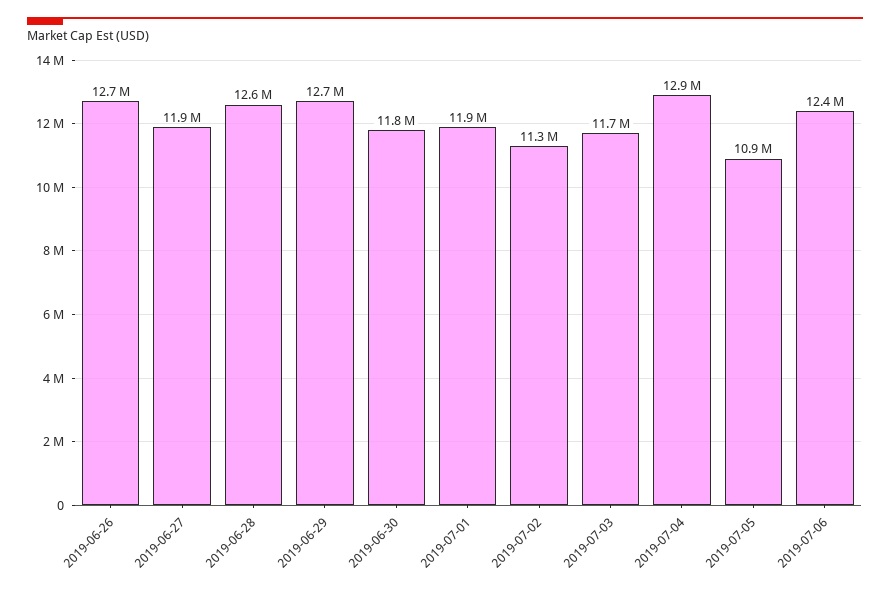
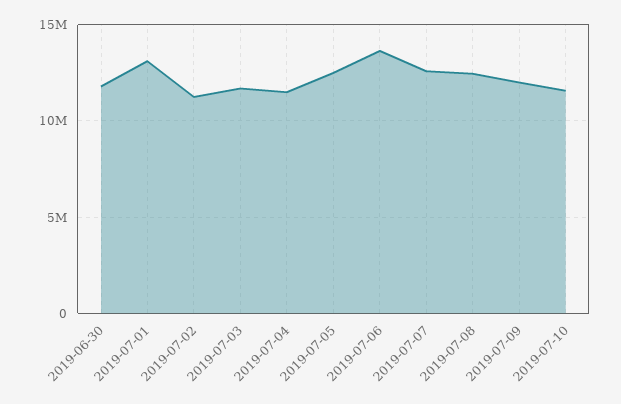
2019-06-26: 12700000 -> none
2019-06-27: 11900000 -> none
2019-06-28: 12600000 -> none
2019-06-29: 12700000 -> none
2019-07-01: 11900000 -> 13000000
2019-07-04: 12900000 -> 11500000
2019-07-05: 10900000 -> 12500000
2019-07-06: 12400000 -> 13500000
2019-07-07: none -> 12500000
2019-07-08: none -> 12500000
2019-07-09: none -> 12000000
2019-07-10: none -> 11500000

